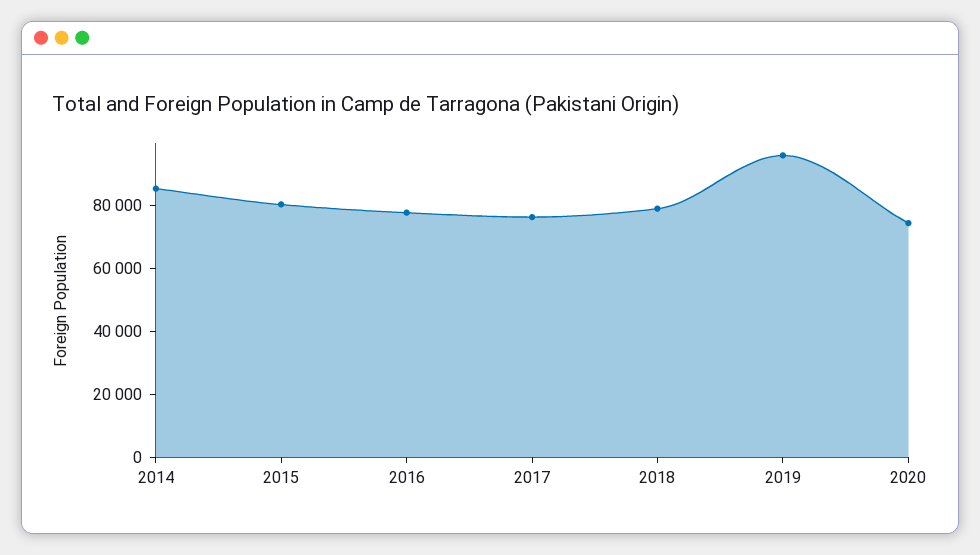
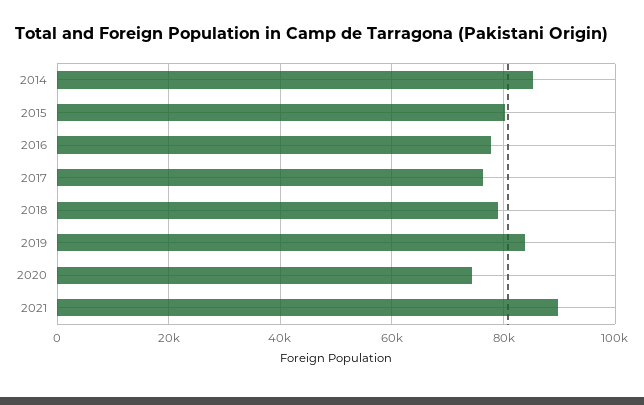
2019: 95000 -> 84000
2021: none -> 90000

